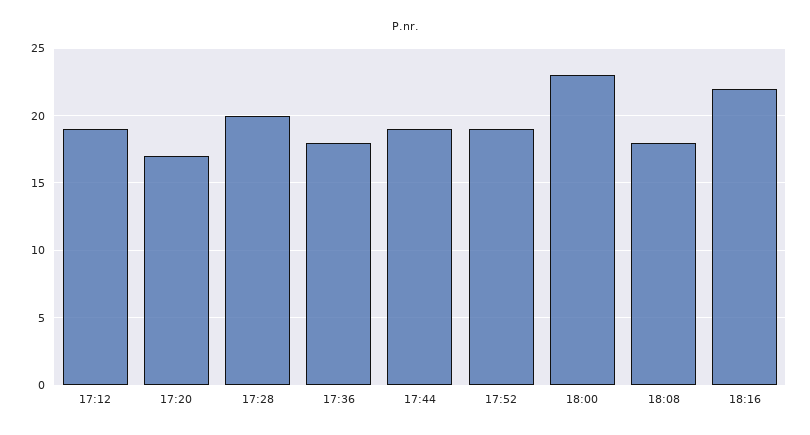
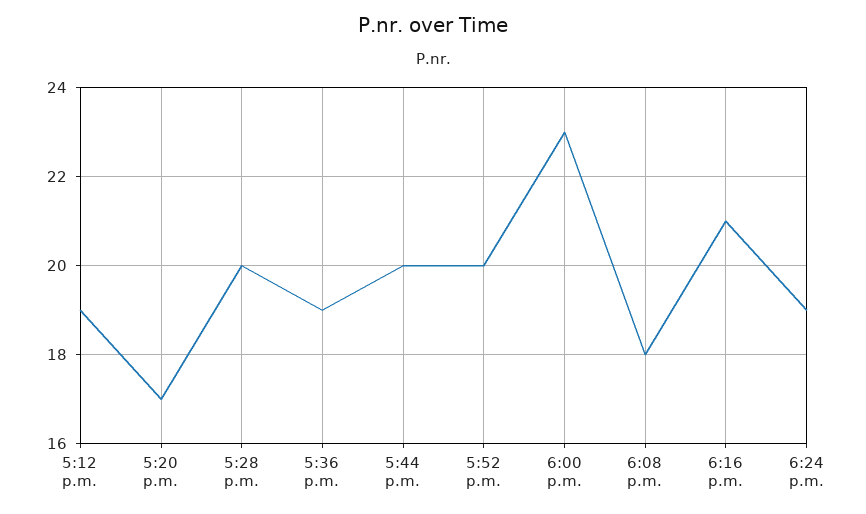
17:36: 18 -> 19
17:44: 19 -> 20
17:52: 19 -> 20
18:16: 22 -> 21
6:24 p.m.: none -> 19

